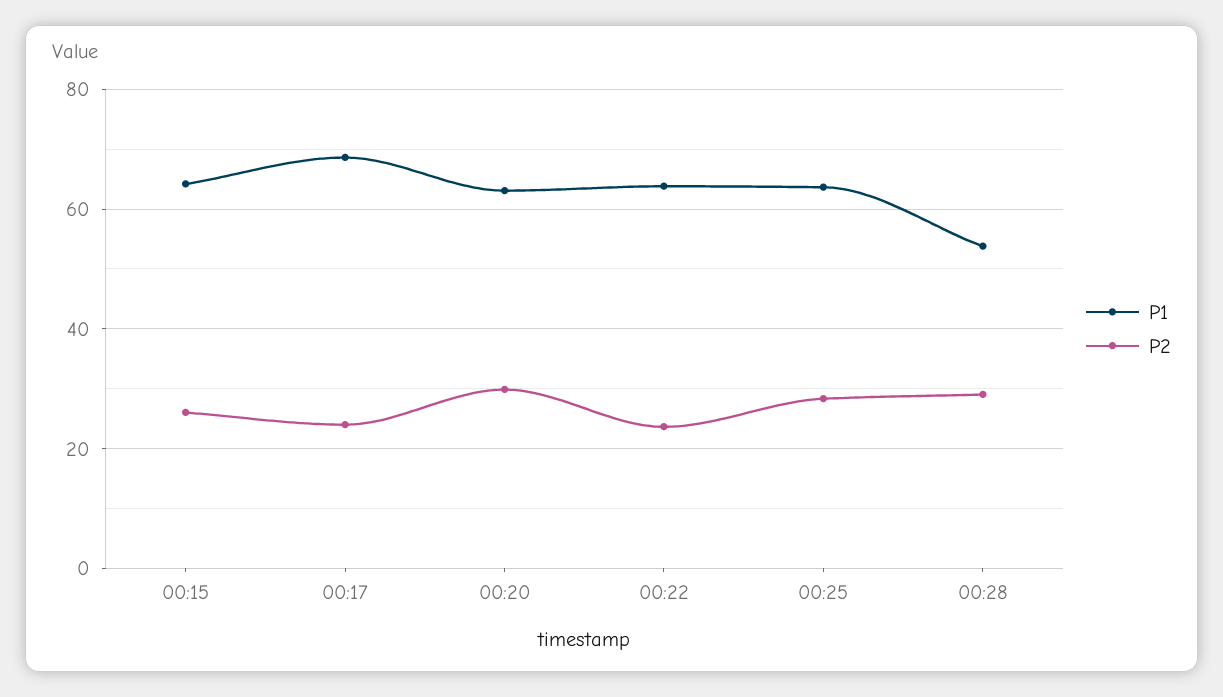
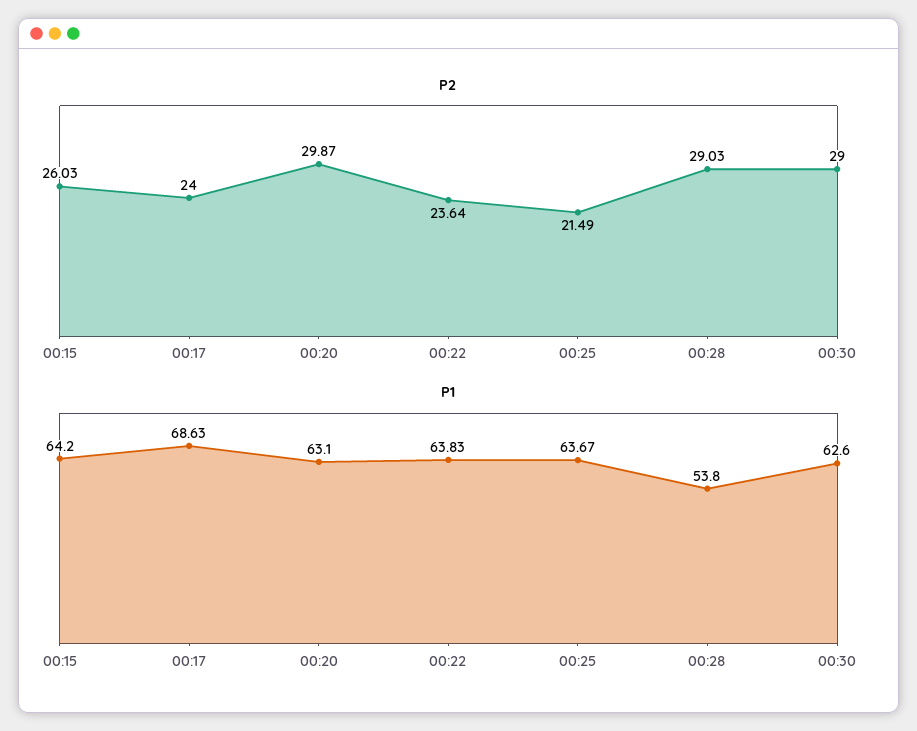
P2, 00:25: 28 -> 21.49
P2, 00:30: none -> 29
P1, 00:30: none -> 62.6

